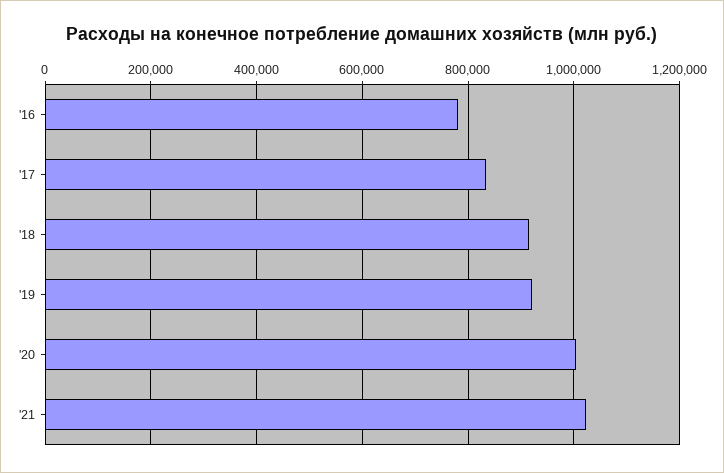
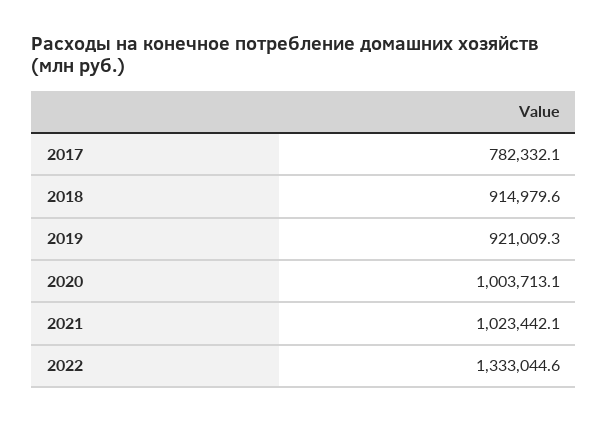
'16: 780000 -> none
'17: 840000 -> 782332.1
2022: none -> 1333044.6

